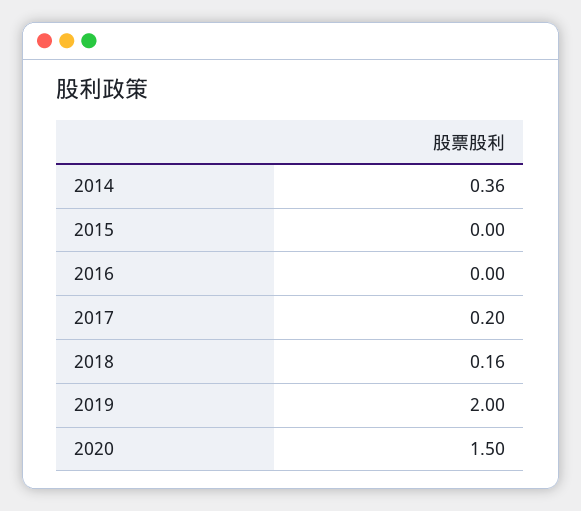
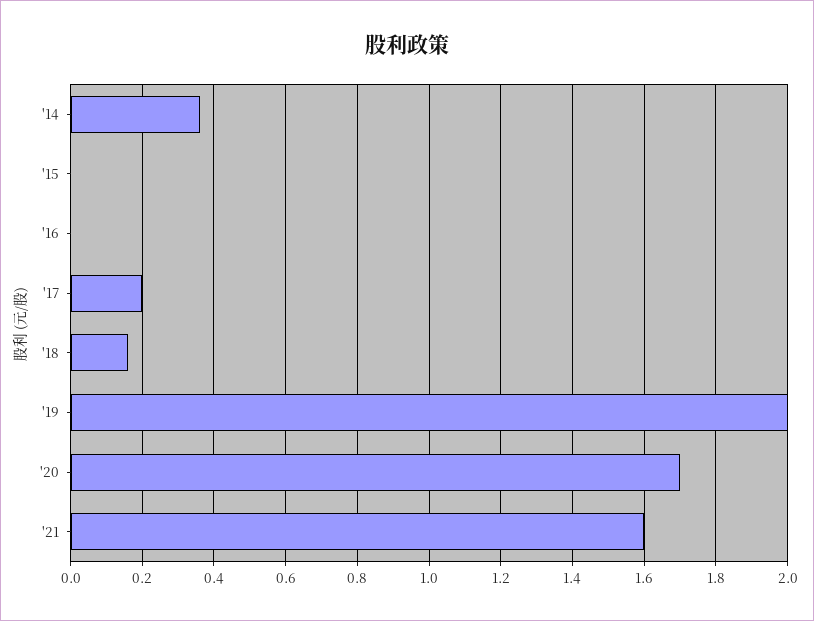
2020: 1.5 -> 1.7
'21: none -> 1.6

